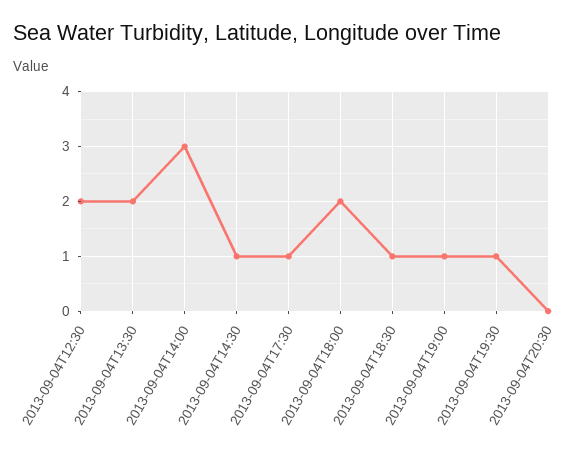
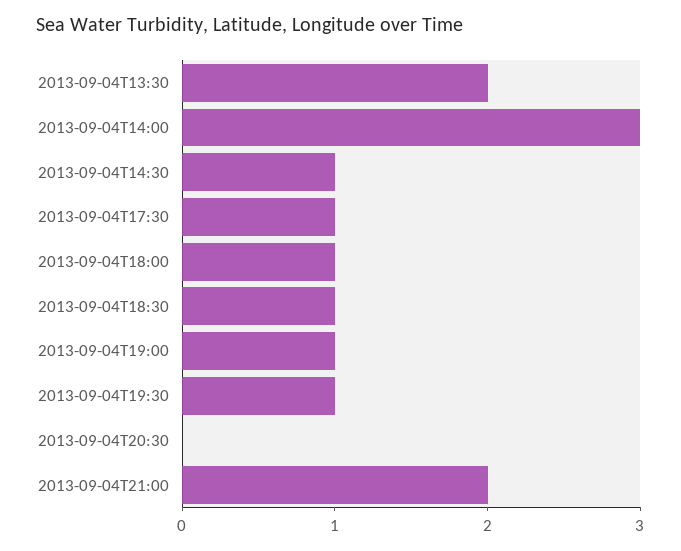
2013-09-04T12:30: 2 -> none
2013-09-04T18:00: 2 -> 1
2013-09-04T21:00: none -> 2

